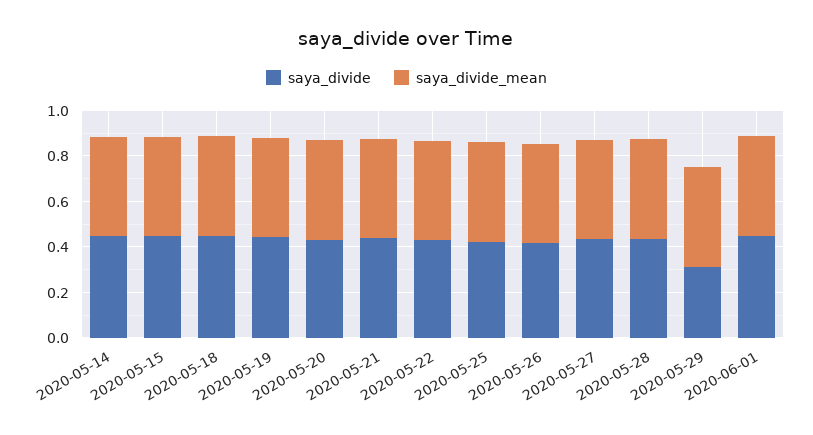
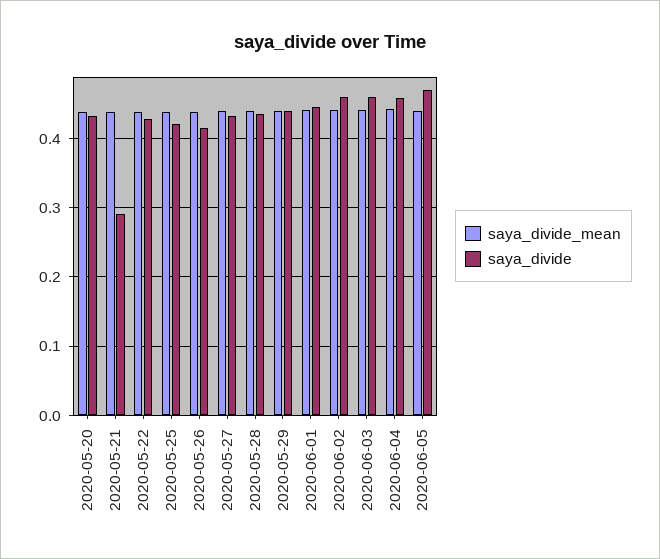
saya_divide, 2020-05-14: 0.45 -> none
saya_divide_mean, 2020-05-14: 0.45 -> none
saya_divide, 2020-05-15: 0.45 -> none
saya_divide_mean, 2020-05-15: 0.45 -> none
saya_divide, 2020-05-18: 0.45 -> none
saya_divide_mean, 2020-05-18: 0.45 -> none
saya_divide, 2020-05-19: 0.45 -> none
saya_divide_mean, 2020-05-19: 0.45 -> none
saya_divide, 2020-05-21: 0.45 -> 0.29
saya_divide, 2020-05-29: 0.3 -> 0.44
saya_divide_mean, 2020-06-02: none -> 0.44
saya_divide, 2020-06-02: none -> 0.46
saya_divide_mean, 2020-06-03: none -> 0.44
saya_divide, 2020-06-03: none -> 0.46
saya_divide_mean, 2020-06-04: none -> 0.44
saya_divide, 2020-06-04: none -> 0.46
saya_divide_mean, 2020-06-05: none -> 0.44
saya_divide, 2020-06-05: none -> 0.47

